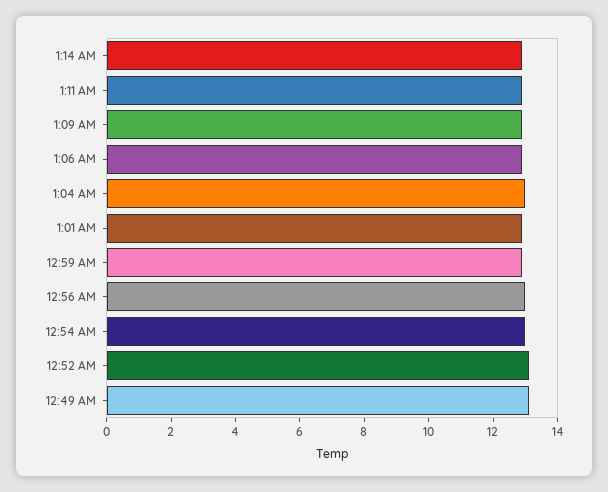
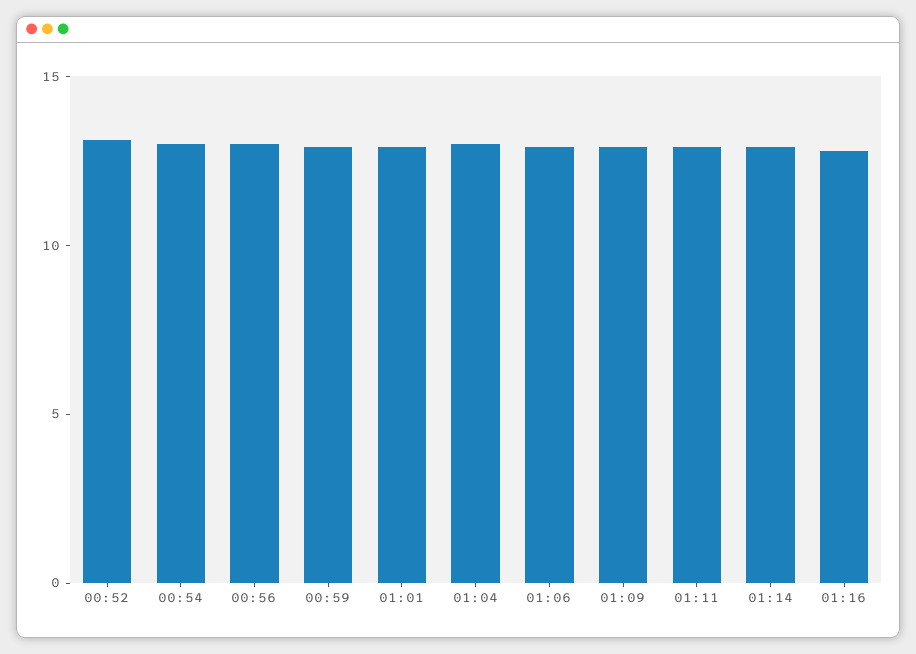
12:49 AM: 13 -> none
01:16: none -> 13

